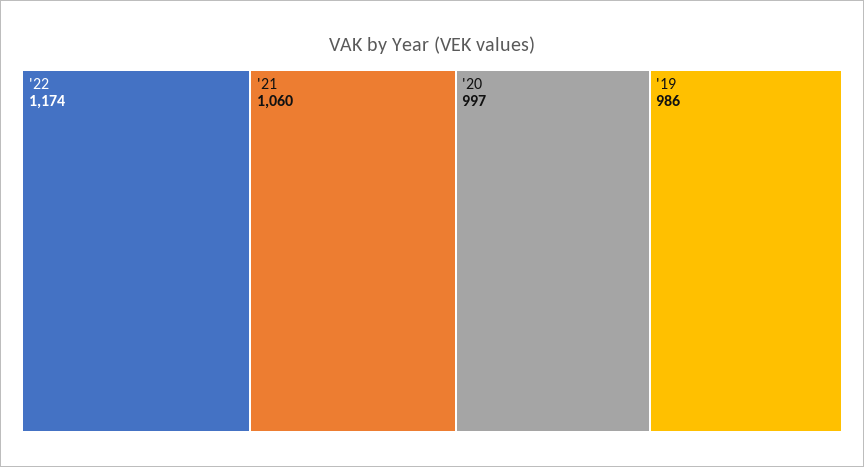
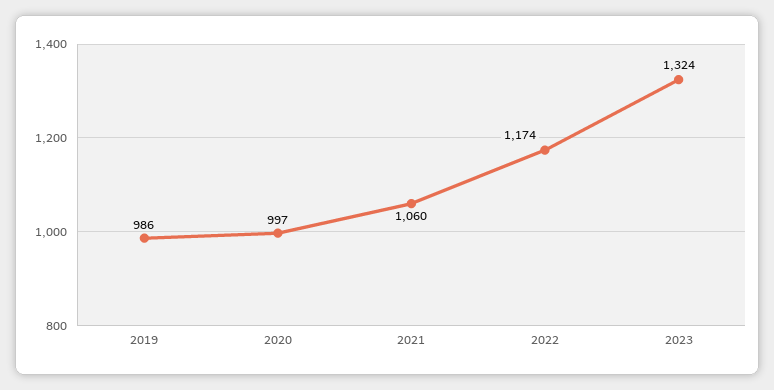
2023: none -> 1324

